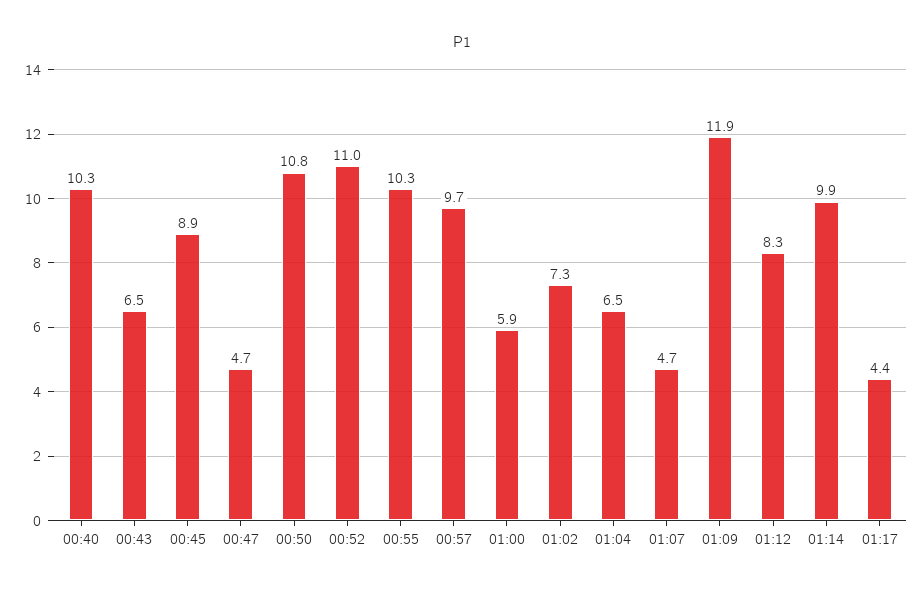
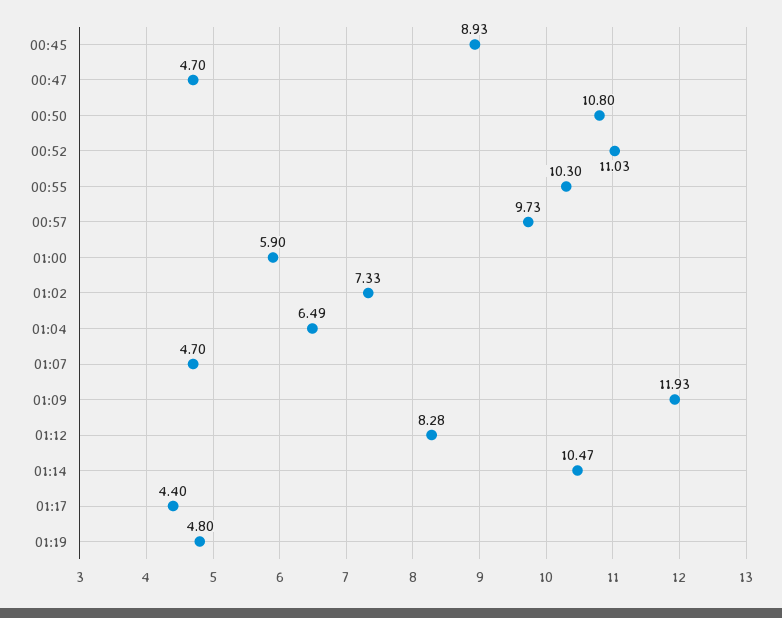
00:40: 10.3 -> none
00:43: 6.5 -> none
01:14: 9.9 -> 10.47
01:19: none -> 4.8

